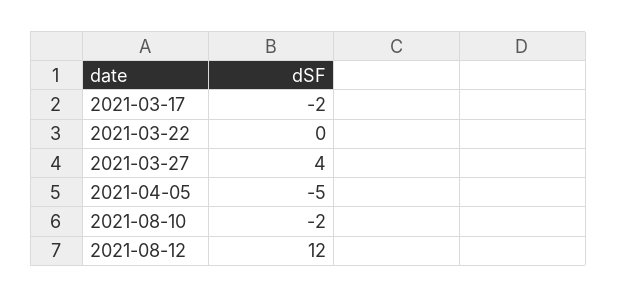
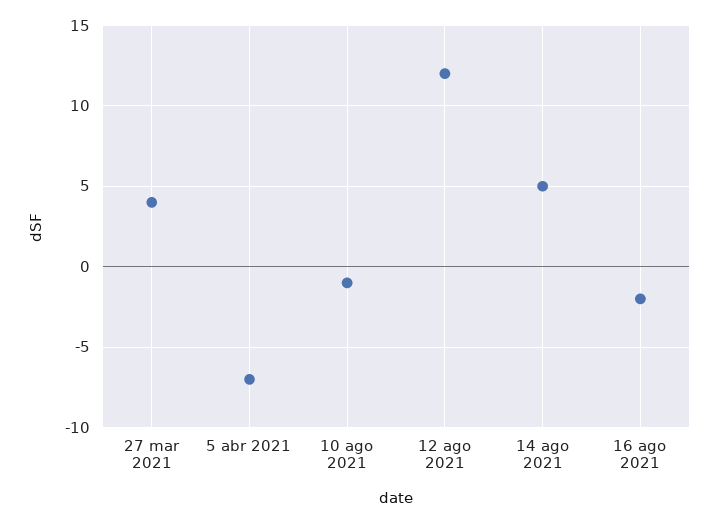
2021-03-17: -2 -> none
2021-03-22: 0 -> none
2021-04-05: -5 -> -7
2021-08-10: -2 -> -1
14 ago 2021: none -> 5
16 ago 2021: none -> -2

